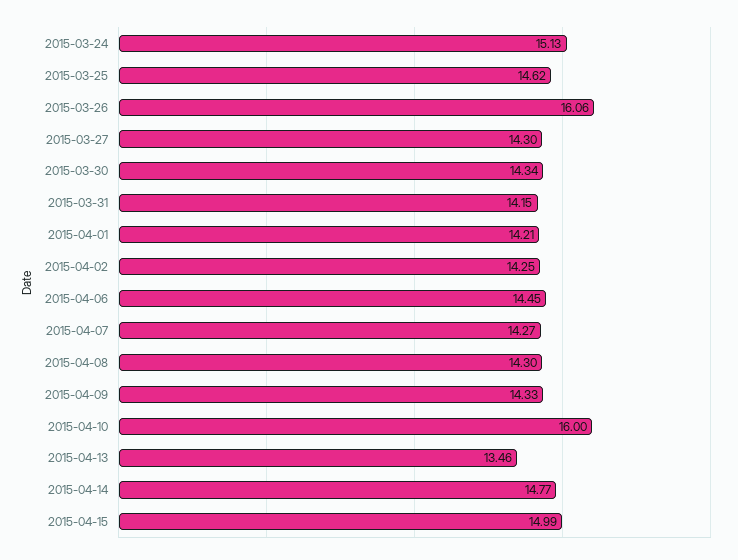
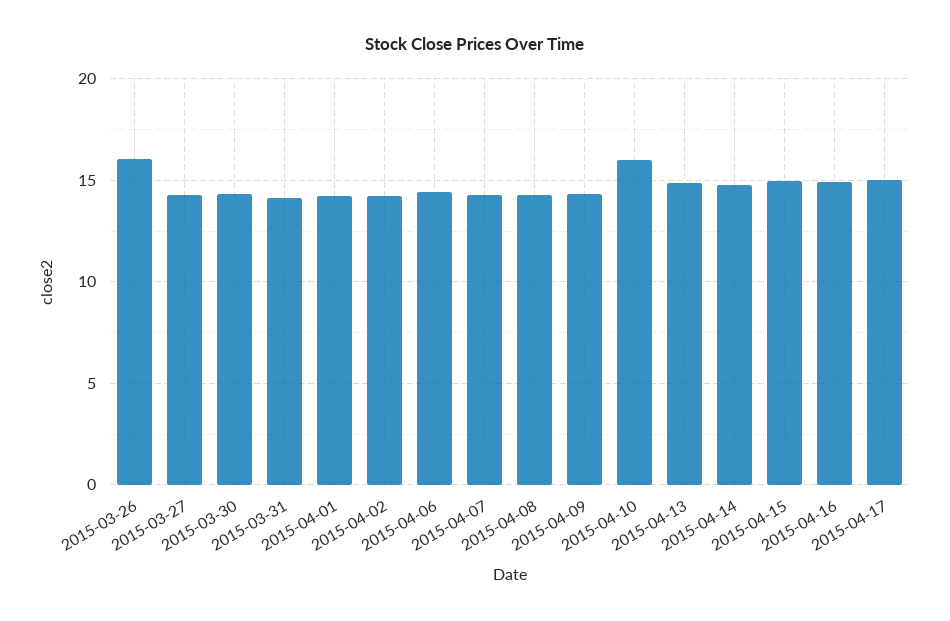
2015-03-24: 15.13 -> none
2015-03-25: 14.62 -> none
2015-04-13: 13.46 -> 15
2015-04-16: none -> 15
2015-04-17: none -> 15

